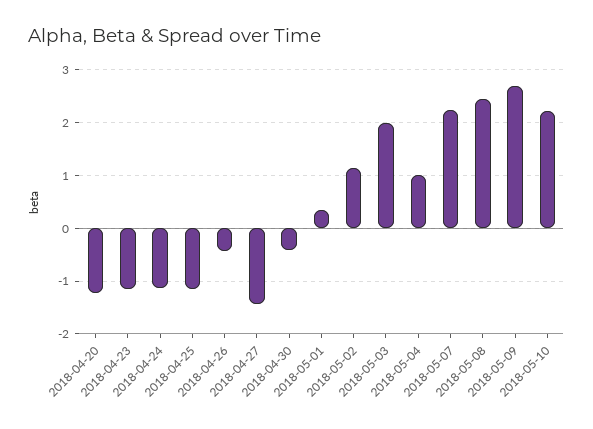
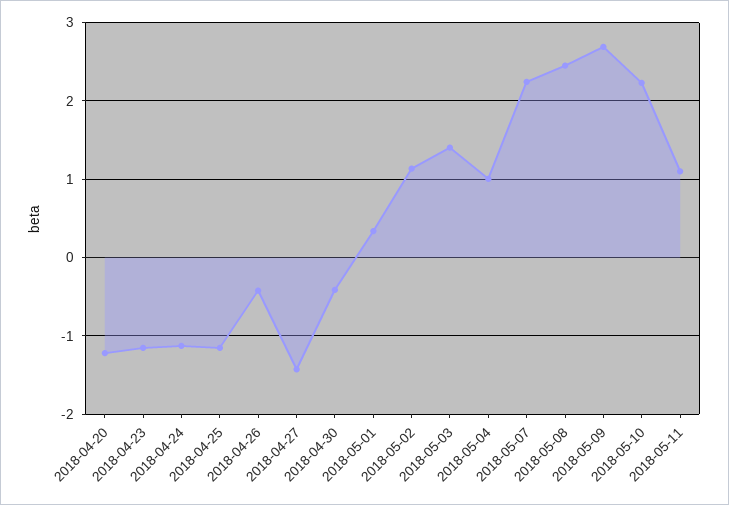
2018-05-03: 2 -> 1.4
2018-05-11: none -> 1.1

